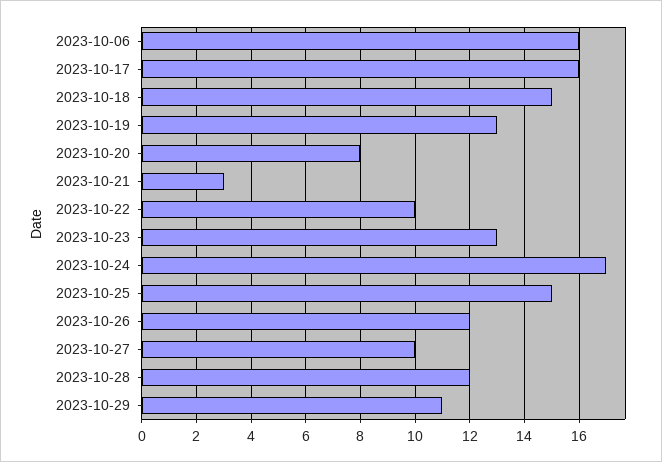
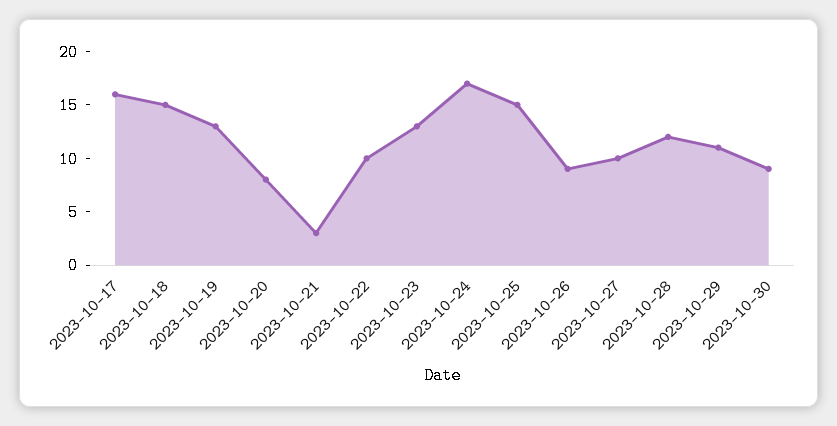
2023-10-06: 16 -> none
2023-10-26: 12 -> 9
2023-10-30: none -> 9

